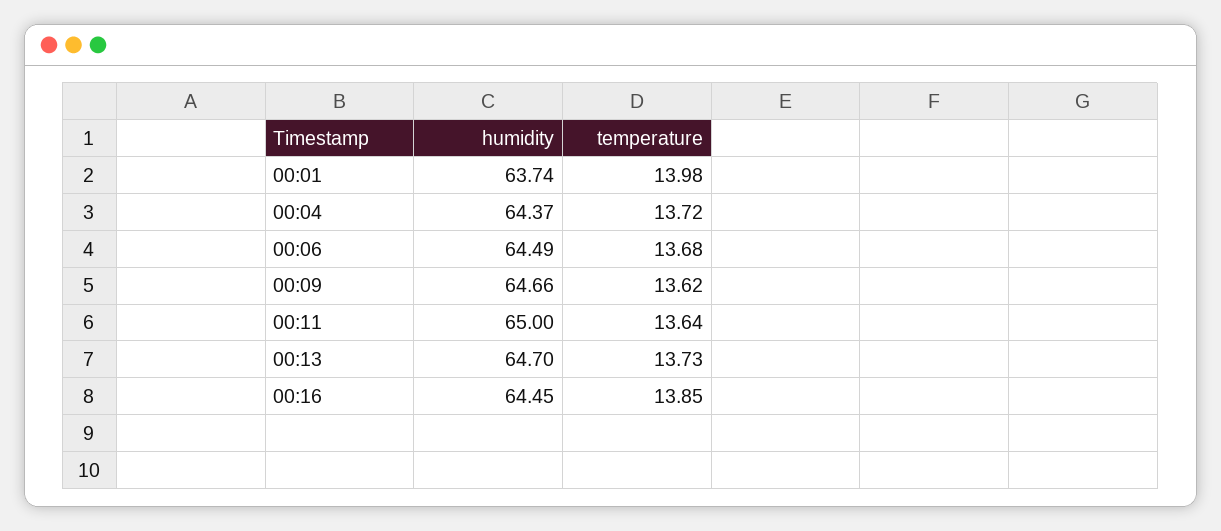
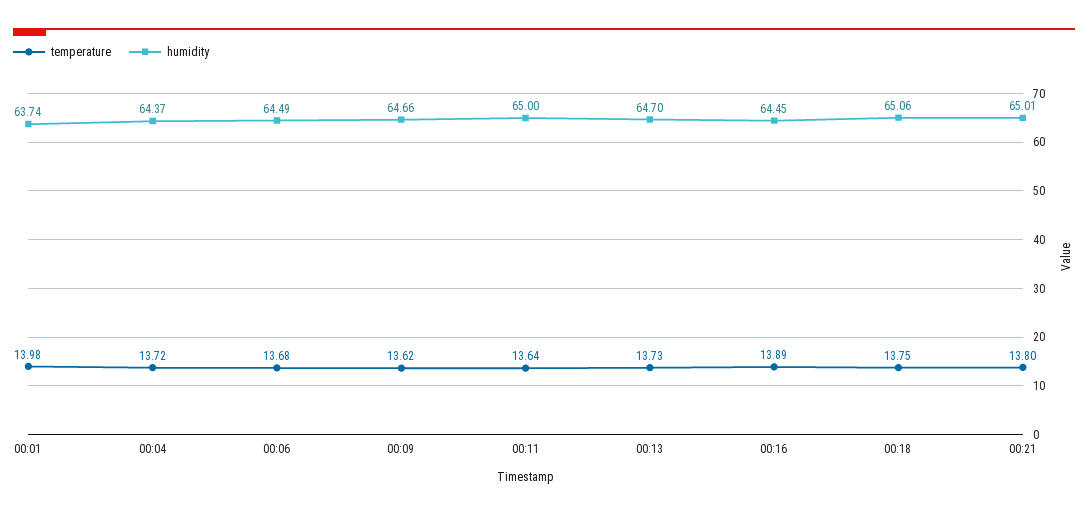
temperature, 00:16: 13.85 -> 13.89
temperature, 00:18: none -> 13.75
humidity, 00:18: none -> 65.06
temperature, 00:21: none -> 13.8
humidity, 00:21: none -> 65.01

